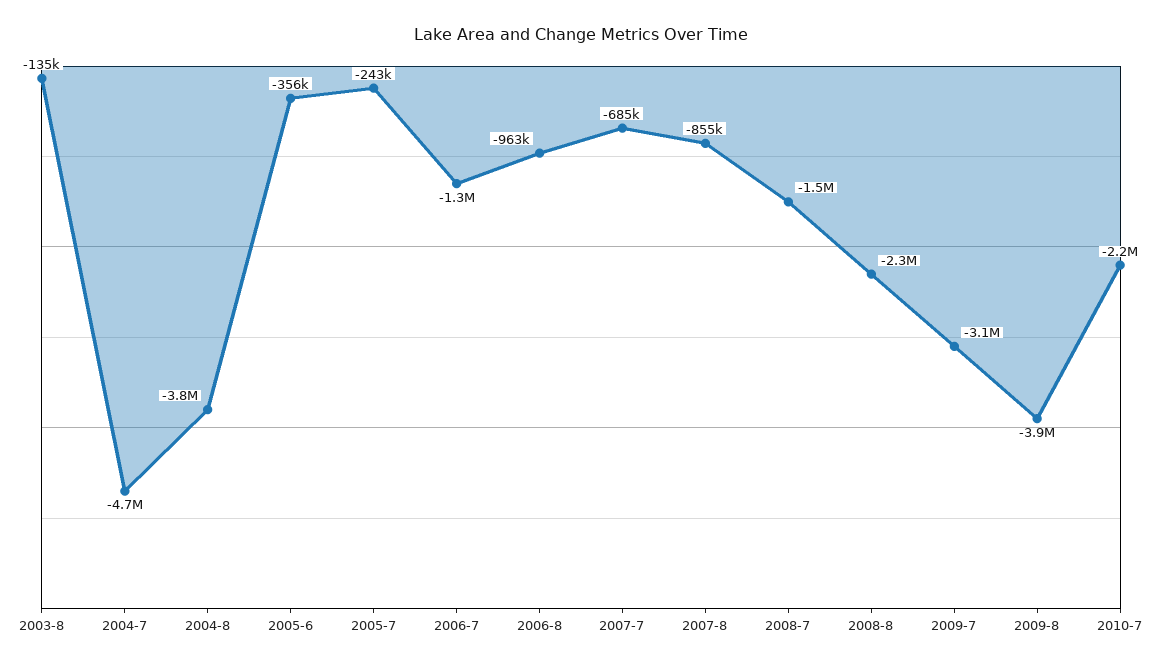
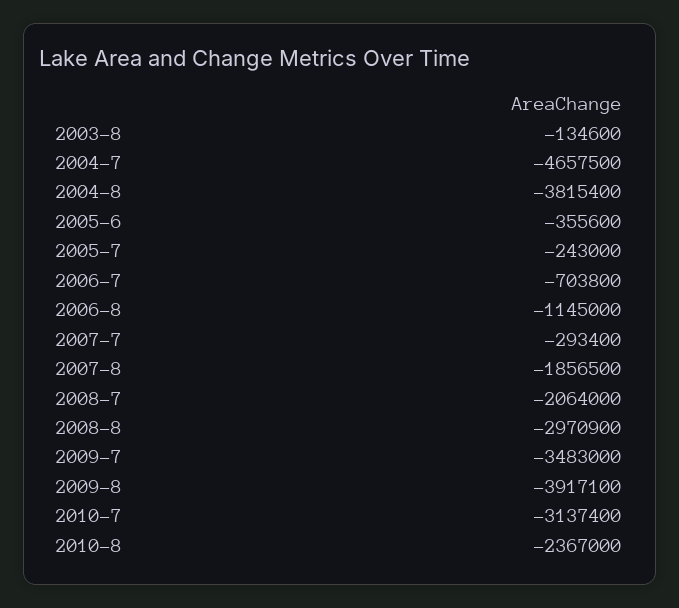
2006-7: -1300000 -> -703800
2006-8: -963000 -> -1145000
2007-7: -685000 -> -293400
2007-8: -855000 -> -1856500
2008-7: -1500000 -> -2064000
2008-8: -2300000 -> -2970900
2009-7: -3100000 -> -3483000
2010-7: -2200000 -> -3137400
2010-8: none -> -2367000

